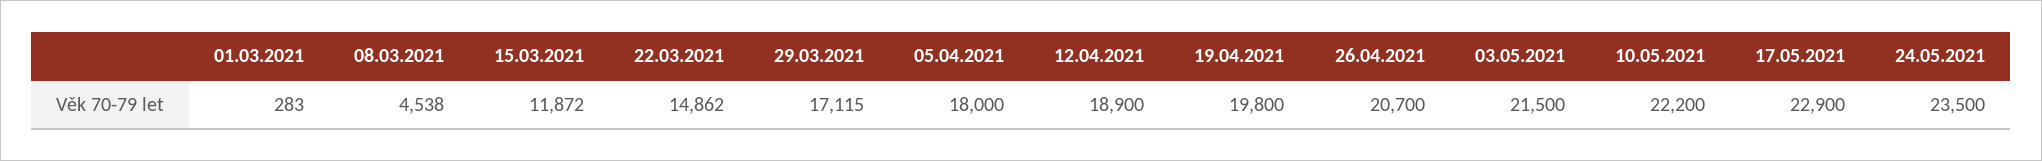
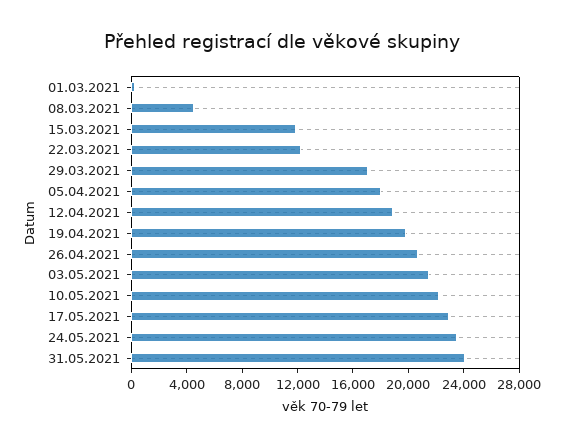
22.03.2021: 14862 -> 12000
31.05.2021: none -> 24000

